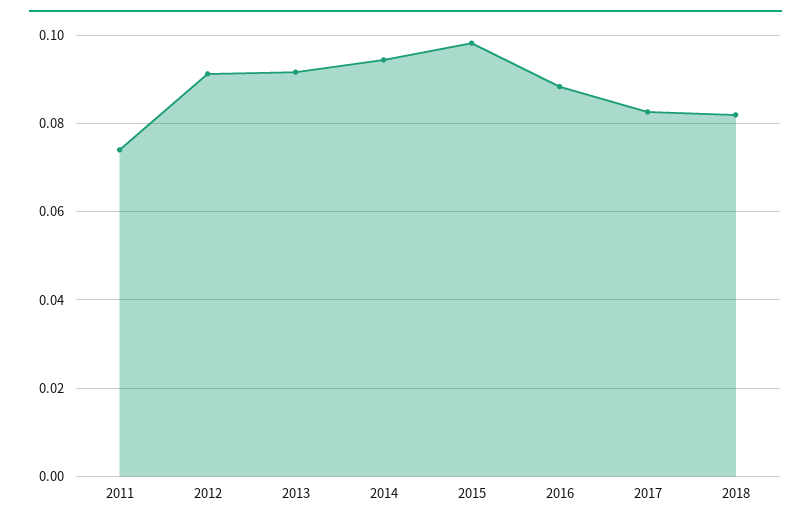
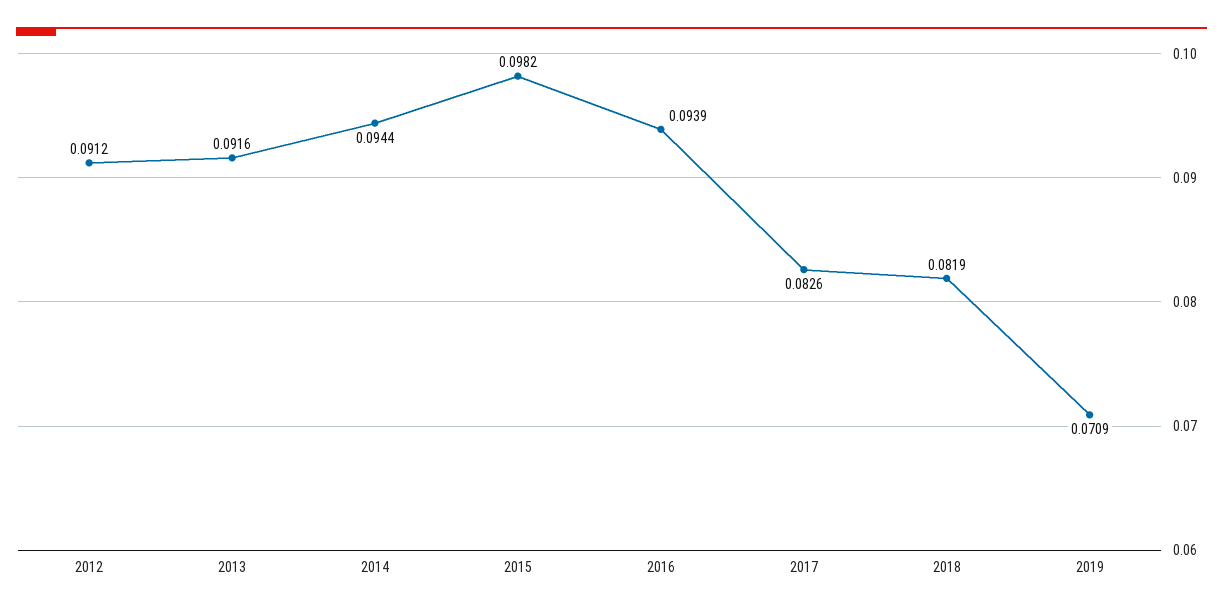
2011: 0.074 -> none
2016: 0.088 -> 0.0939
2019: none -> 0.0709

